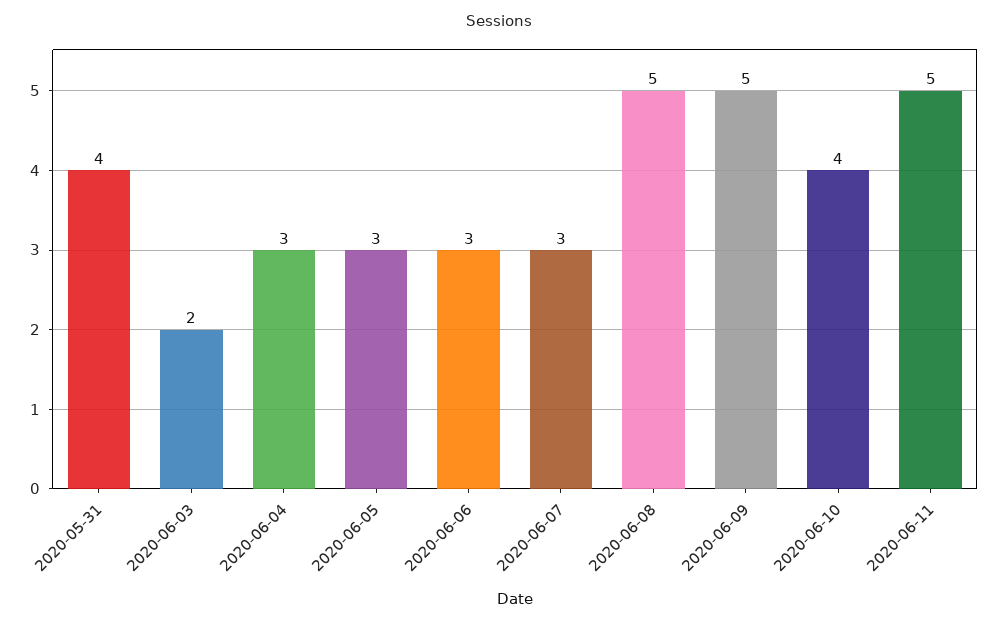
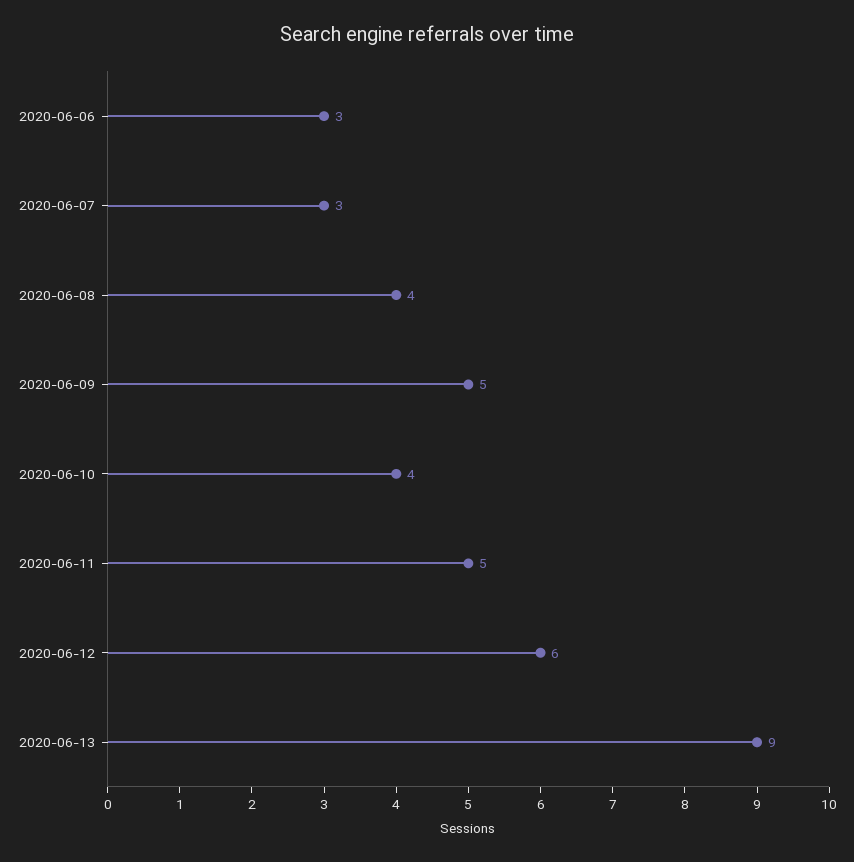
2020-05-31: 4 -> none
2020-06-03: 2 -> none
2020-06-04: 3 -> none
2020-06-05: 3 -> none
2020-06-08: 5 -> 4
2020-06-12: none -> 6
2020-06-13: none -> 9

